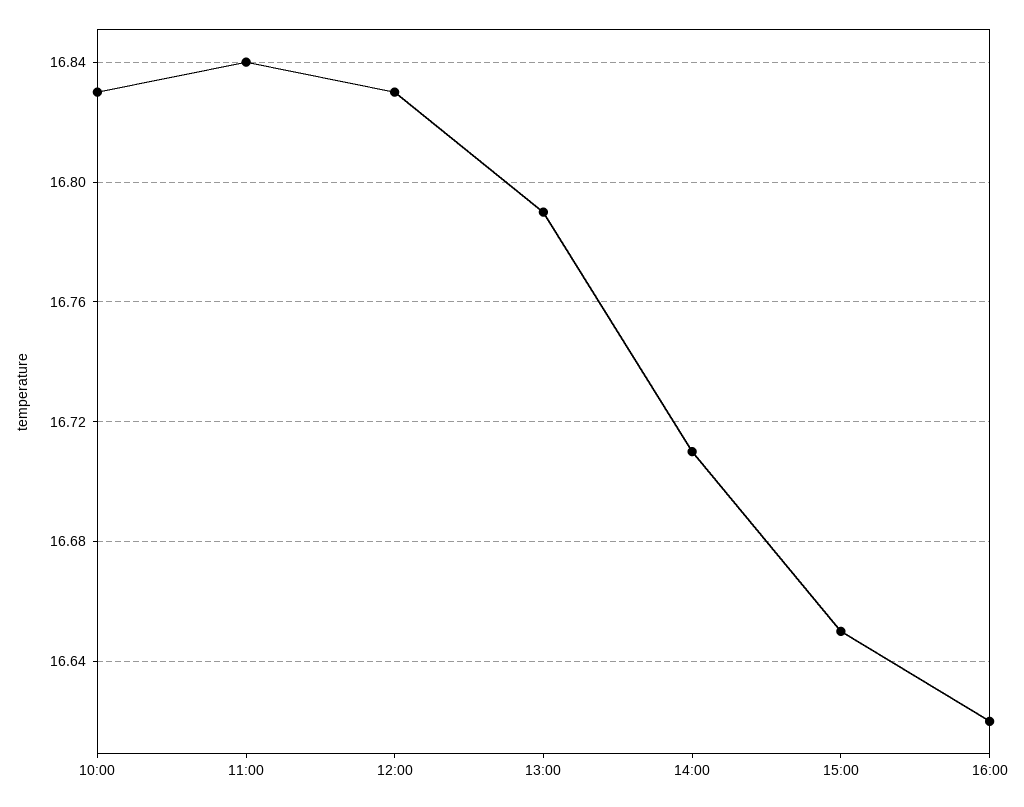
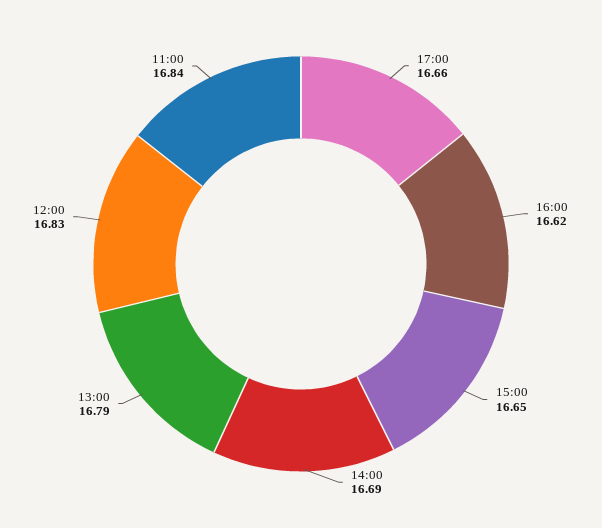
10:00: 16.83 -> none
14:00: 16.71 -> 16.69
17:00: none -> 16.66

